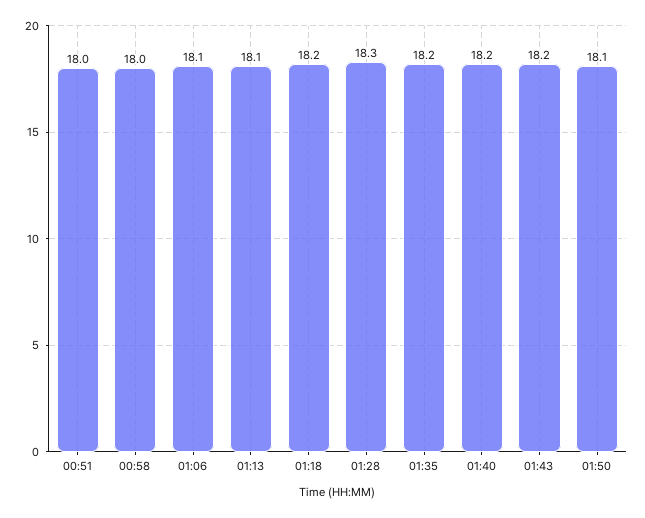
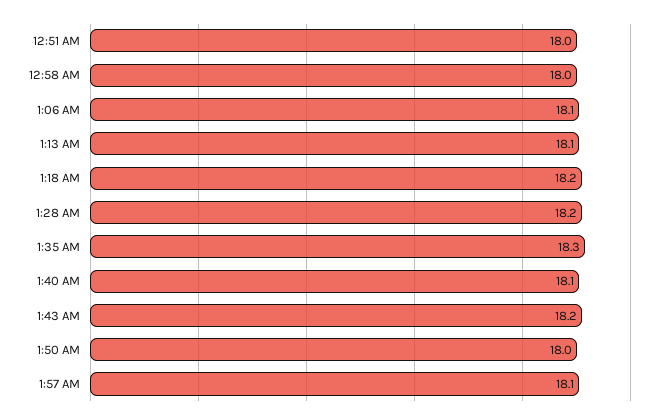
01:28: 18.3 -> 18.2
01:35: 18.2 -> 18.3
01:40: 18.2 -> 18.1
01:50: 18.1 -> 18
1:57 AM: none -> 18.1

